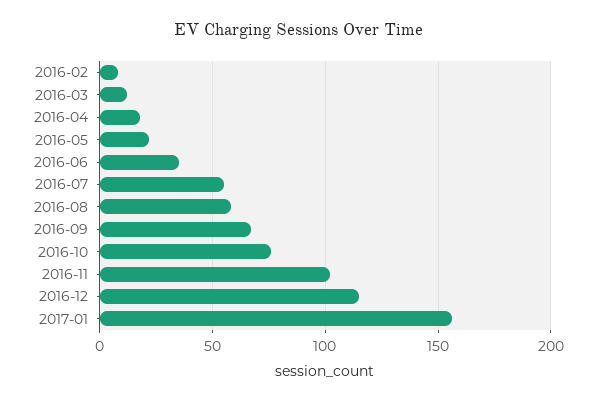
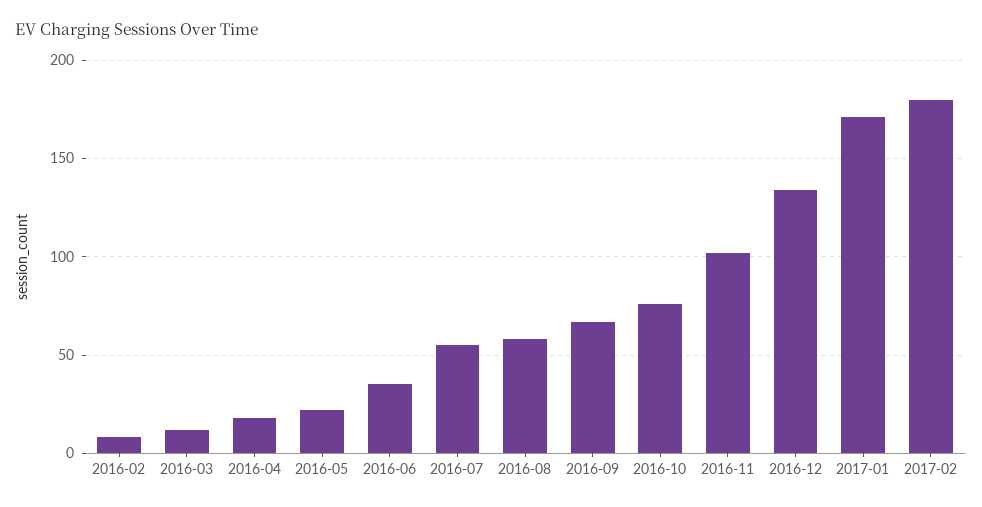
2016-12: 115 -> 135
2017-01: 155 -> 170
2017-02: none -> 180

